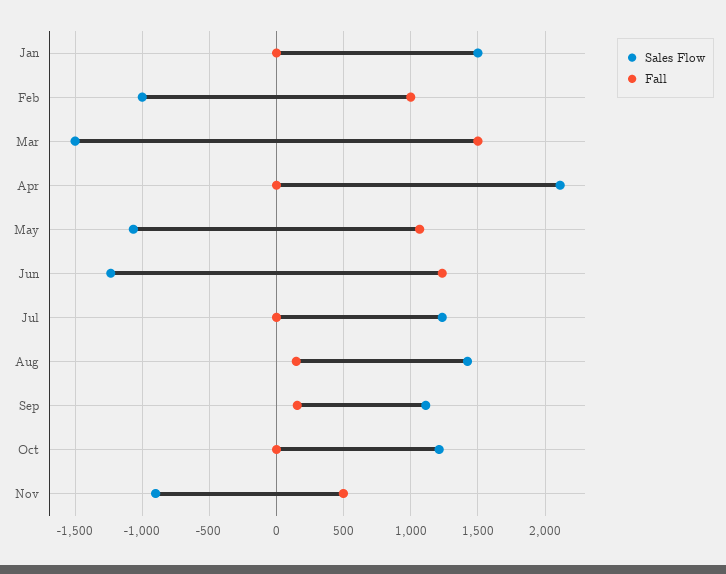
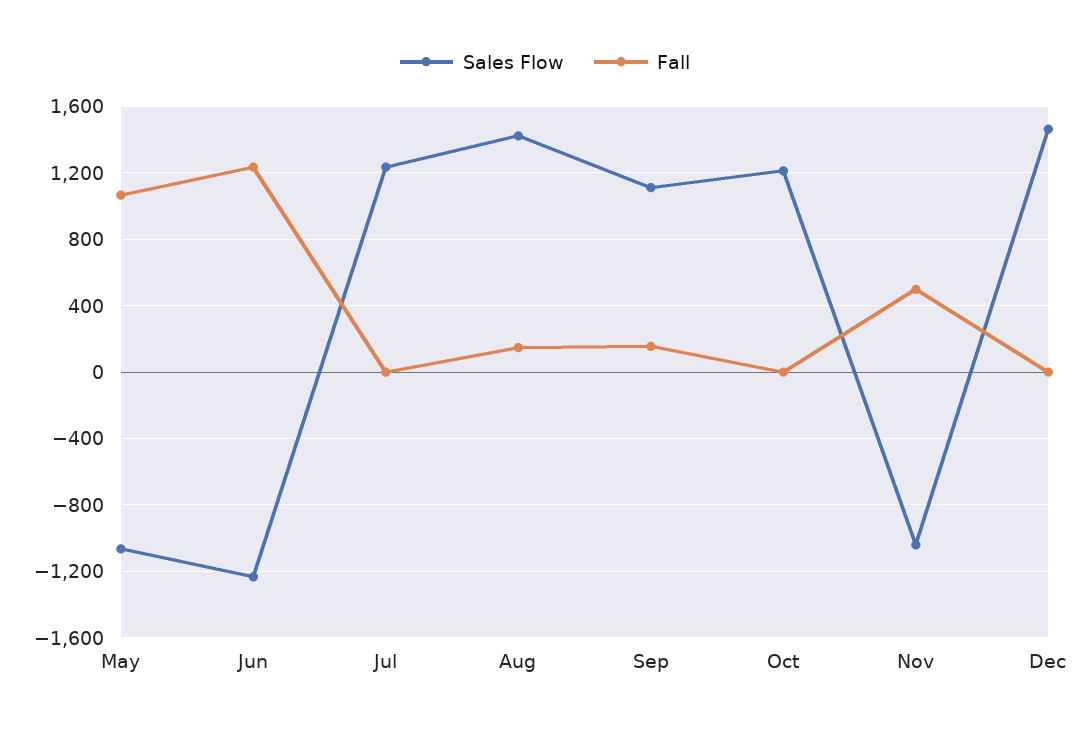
Sales Flow, Jan: 1500 -> none
Fall, Jan: 0 -> none
Sales Flow, Feb: -1000 -> none
Fall, Feb: 1000 -> none
Sales Flow, Mar: -1500 -> none
Fall, Mar: 1500 -> none
Sales Flow, Apr: 2100 -> none
Fall, Apr: 0 -> none
Sales Flow, Nov: -900 -> -1050
Sales Flow, Dec: none -> 1450
Fall, Dec: none -> 0

